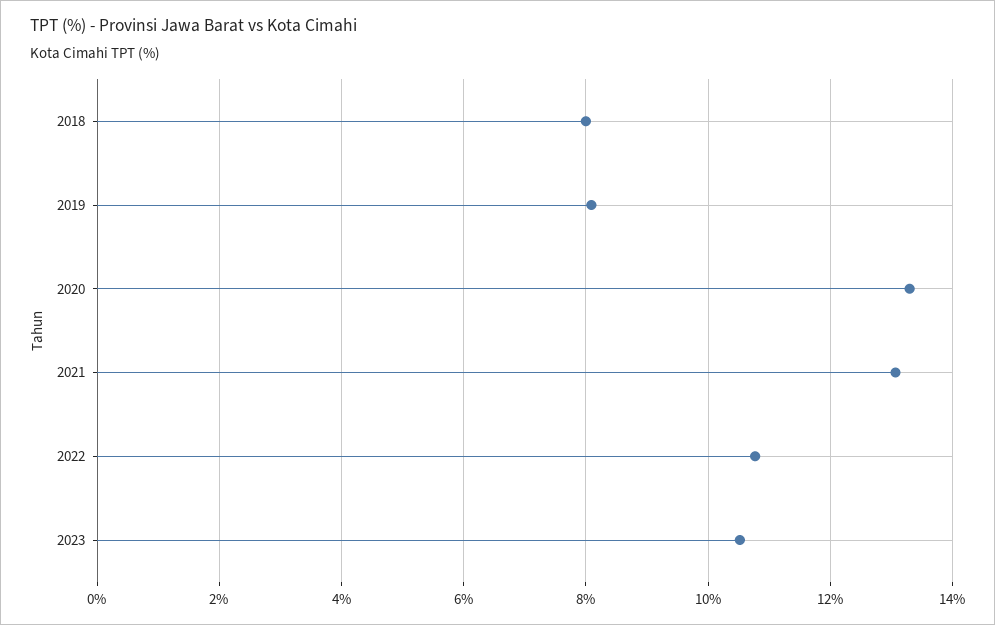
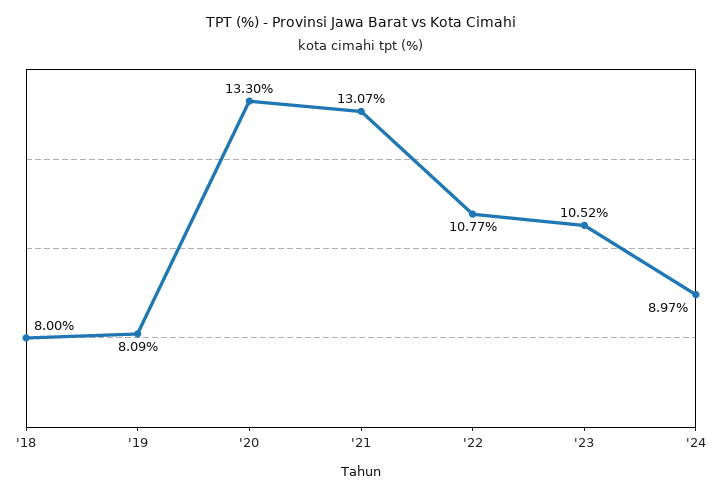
'24: none -> 8.97

